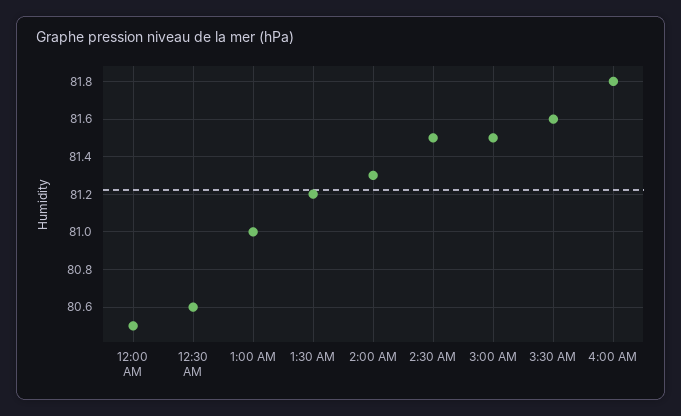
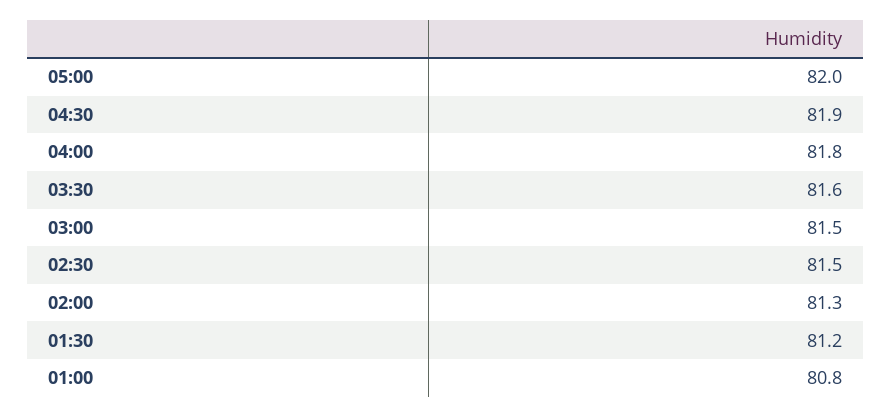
12:00 AM: 80.5 -> none
12:30 AM: 80.6 -> none
1:00 AM: 81 -> 80.8
05:00: none -> 82
04:30: none -> 81.9

